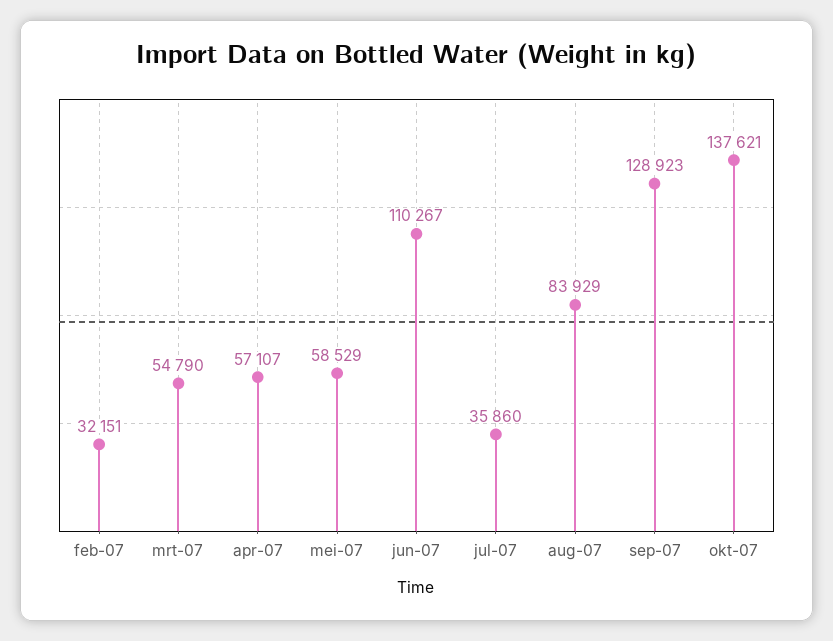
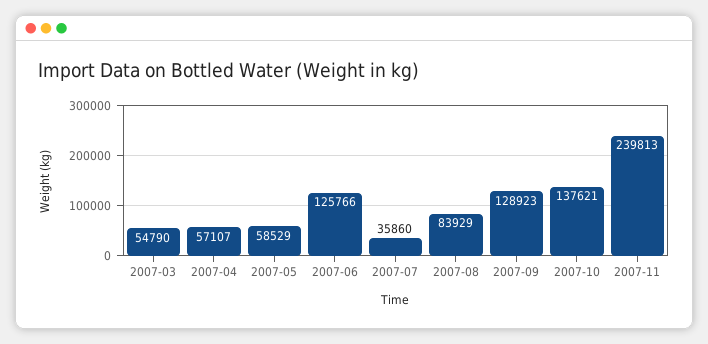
feb-07: 32151 -> none
jun-07: 110267 -> 125766
2007-11: none -> 239813

